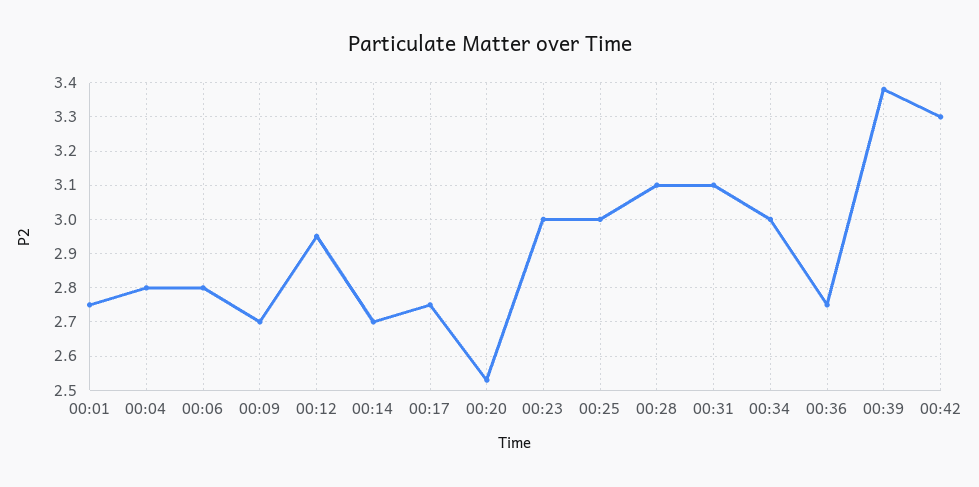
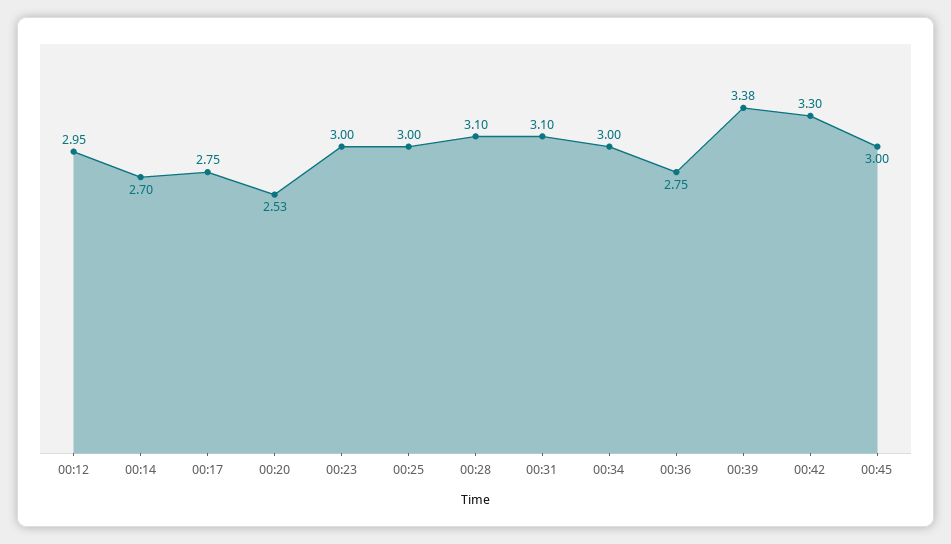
00:01: 2.75 -> none
00:04: 2.8 -> none
00:06: 2.8 -> none
00:09: 2.7 -> none
00:45: none -> 3

